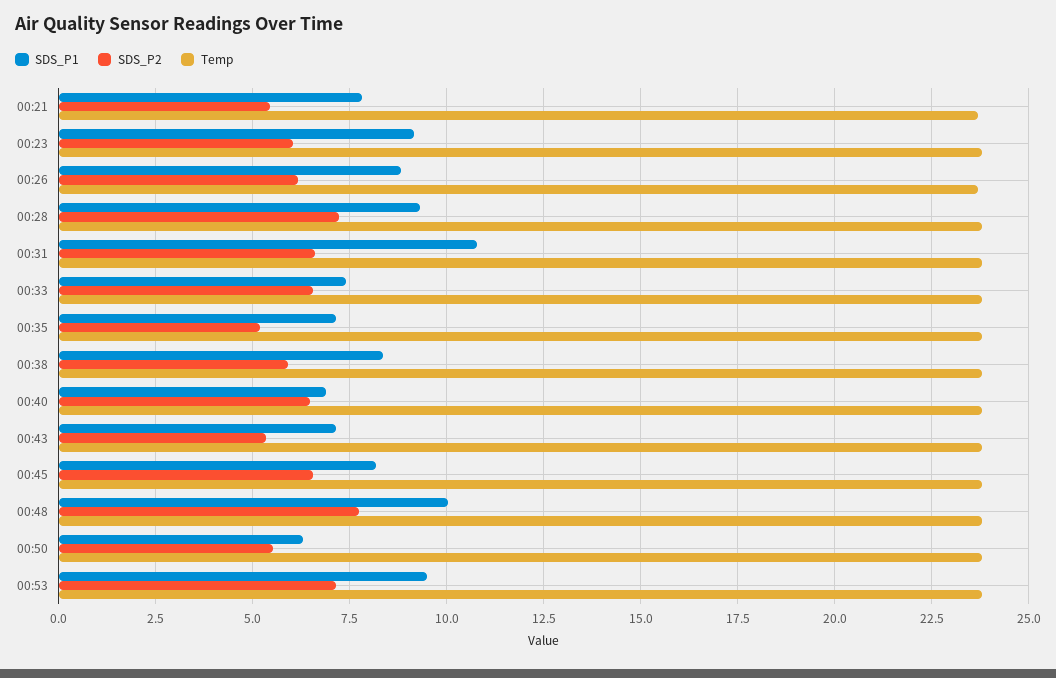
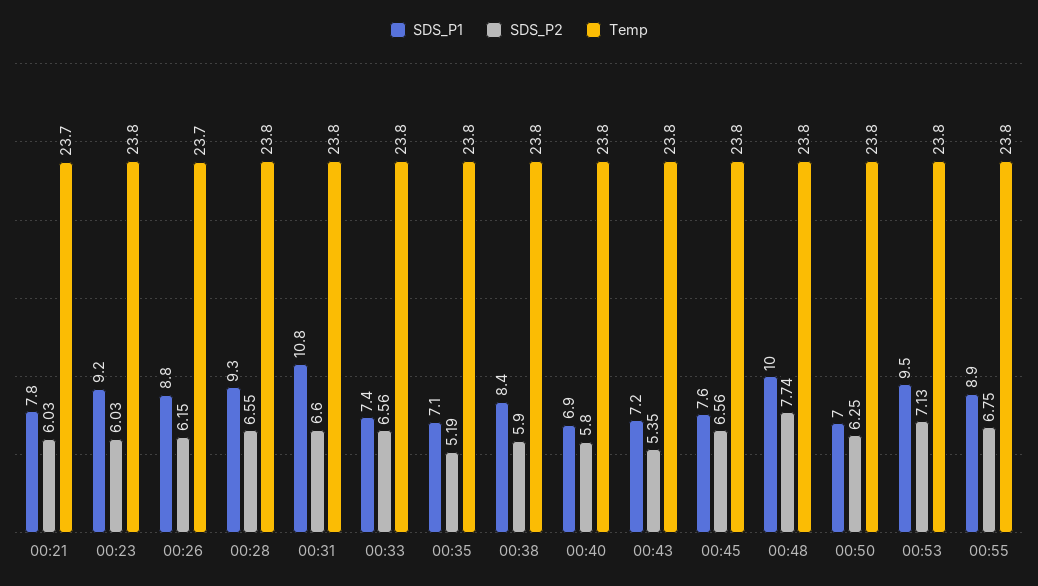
SDS_P2, 00:21: 5.5 -> 6.03
SDS_P2, 00:28: 7.25 -> 6.55
SDS_P2, 00:40: 6.5 -> 5.8
SDS_P1, 00:45: 8.25 -> 7.6
SDS_P1, 00:50: 6.25 -> 7
SDS_P2, 00:50: 5.5 -> 6.25
SDS_P1, 00:55: none -> 8.9
SDS_P2, 00:55: none -> 6.75
Temp, 00:55: none -> 23.8

